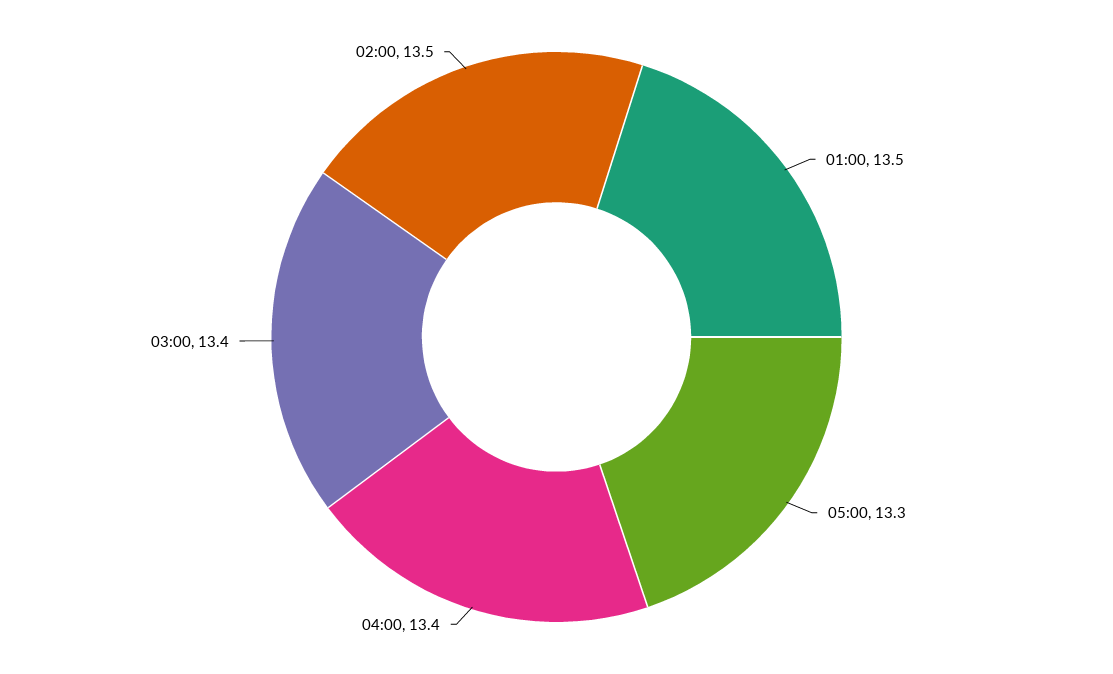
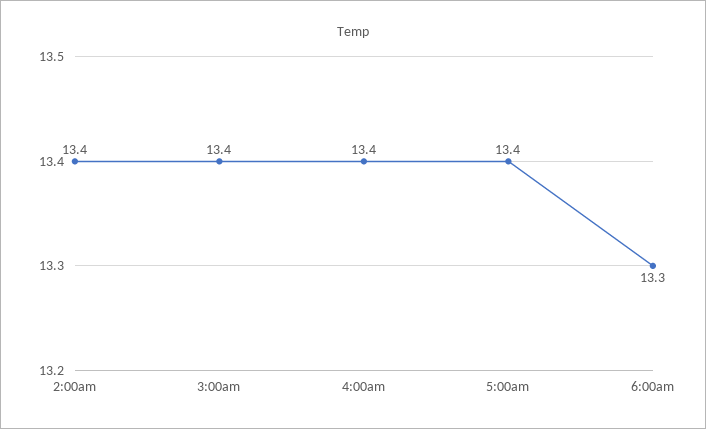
01:00: 13.5 -> none
05:00: 13.3 -> 13.4
02:00: 13.5 -> 13.4
6:00am: none -> 13.3

